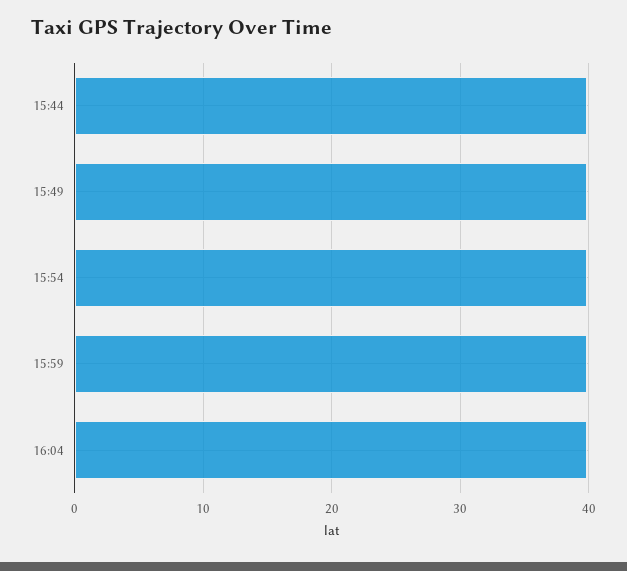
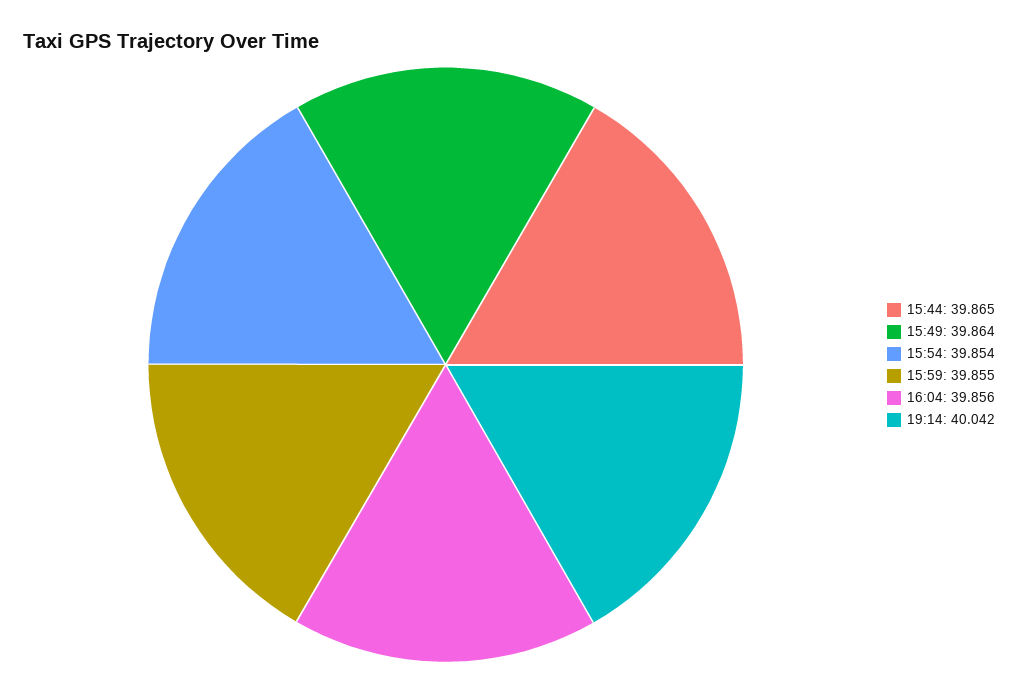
19:14: none -> 40.042

